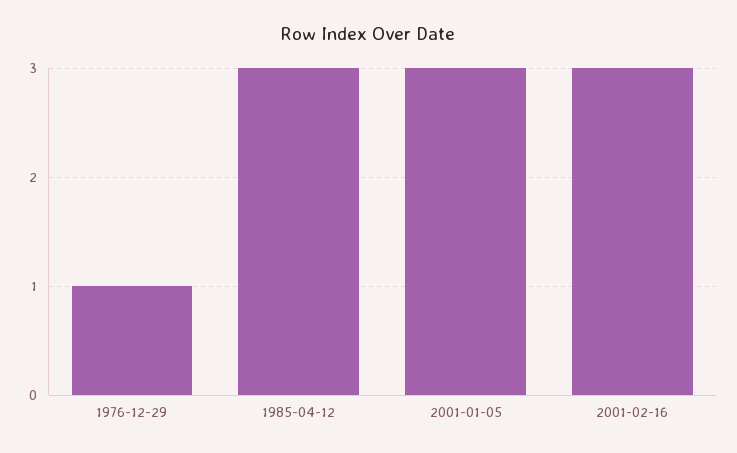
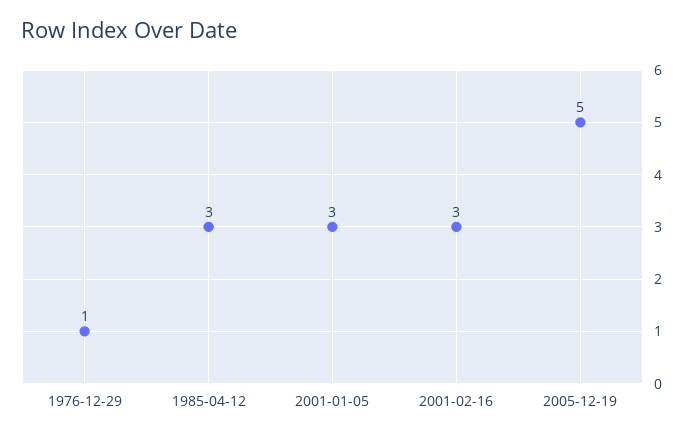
2005-12-19: none -> 5

